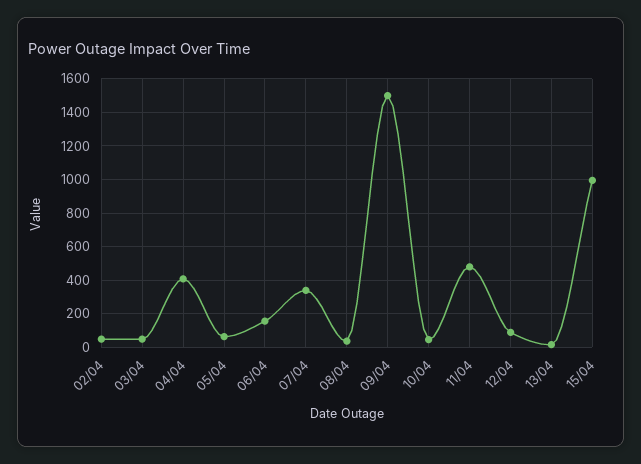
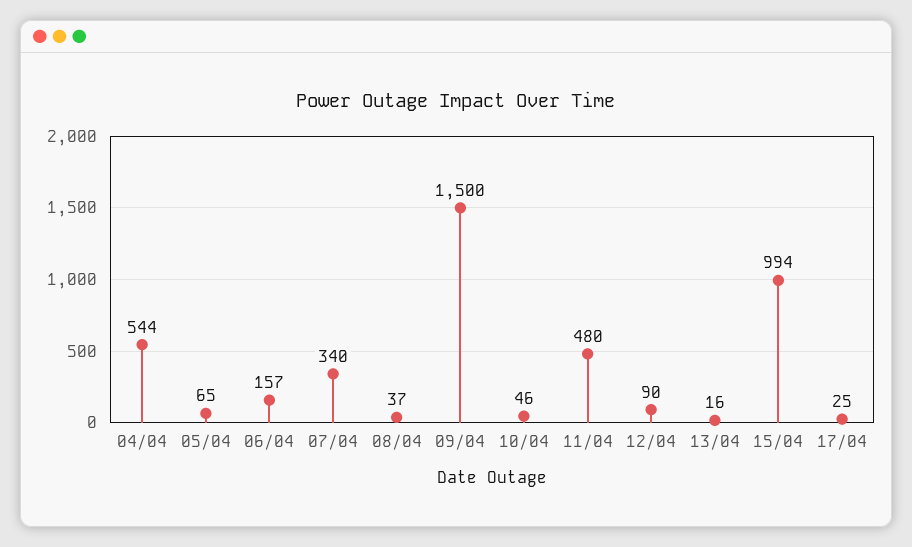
02/04: 50 -> none
03/04: 50 -> none
04/04: 400 -> 544
17/04: none -> 25

